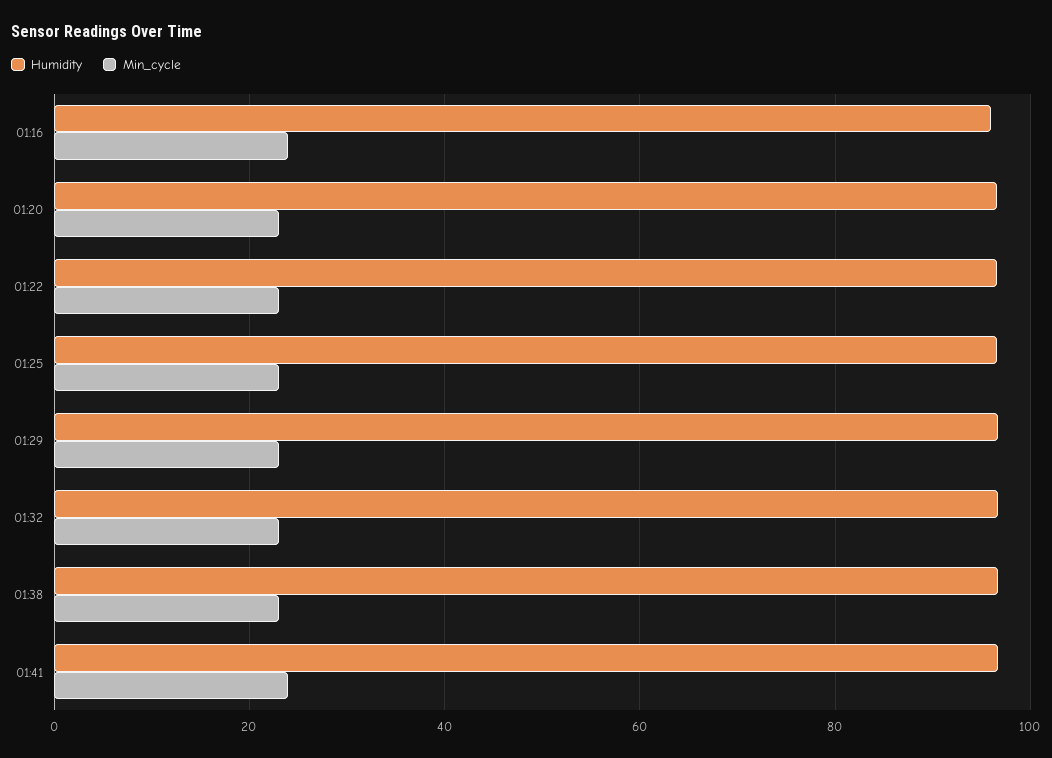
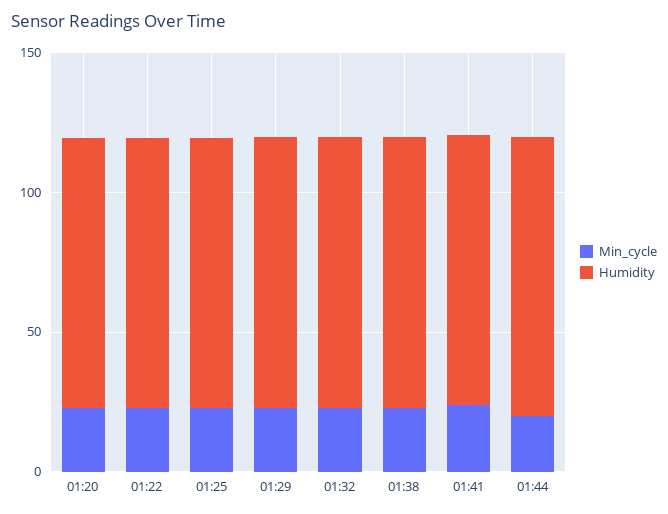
Humidity, 01:16: 96 -> none
Min_cycle, 01:16: 24 -> none
Min_cycle, 01:44: none -> 20
Humidity, 01:44: none -> 100

